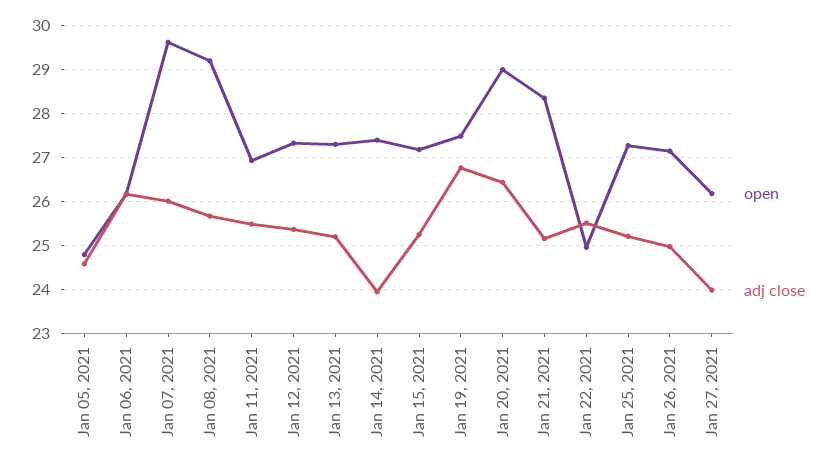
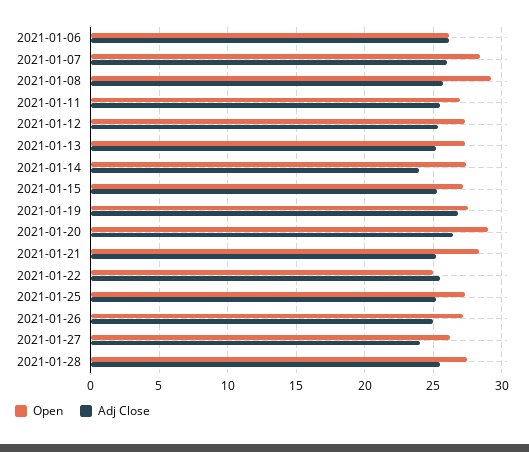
open, Jan 05, 2021: 24.8 -> none
adj close, Jan 05, 2021: 24.6 -> none
open, Jan 07, 2021: 29.6 -> 28.5
open, 2021-01-28: none -> 27.5
adj close, 2021-01-28: none -> 25.5

